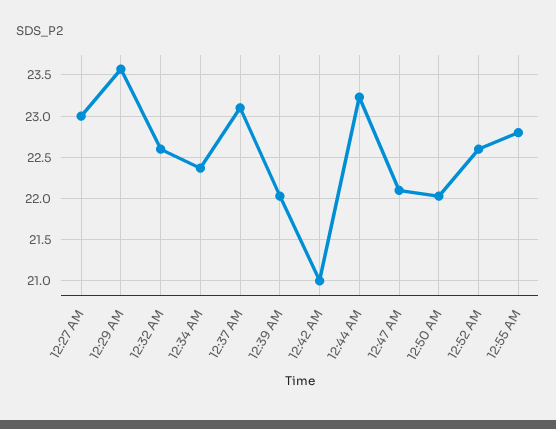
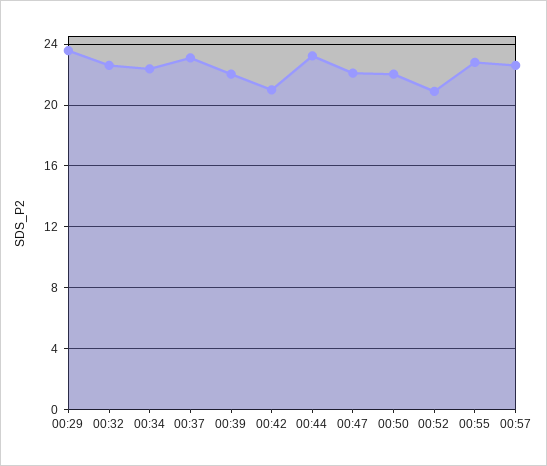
12:27 AM: 23 -> none
12:52 AM: 22.6 -> 21
00:57: none -> 22.5

